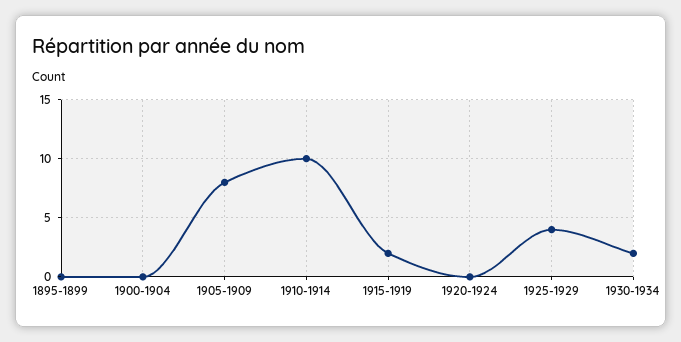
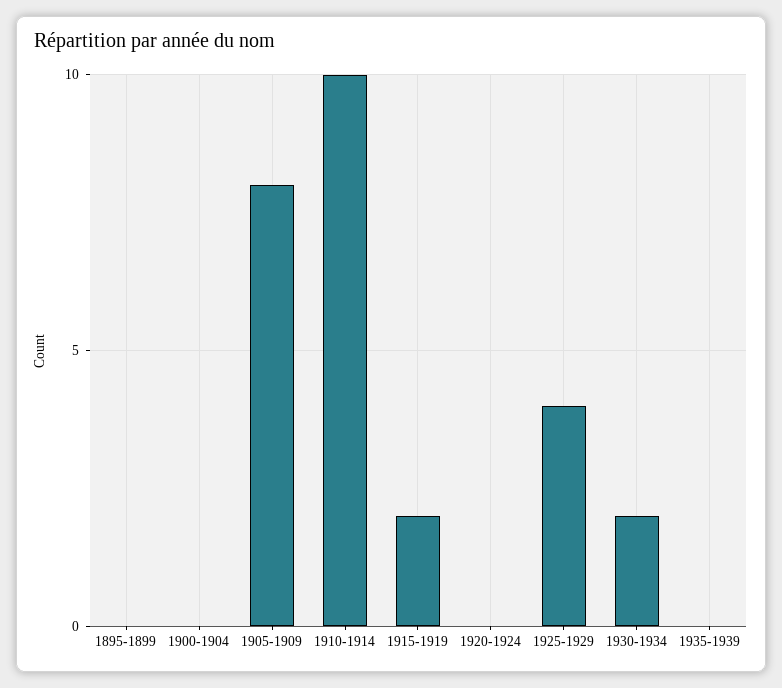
1935-1939: none -> 0

